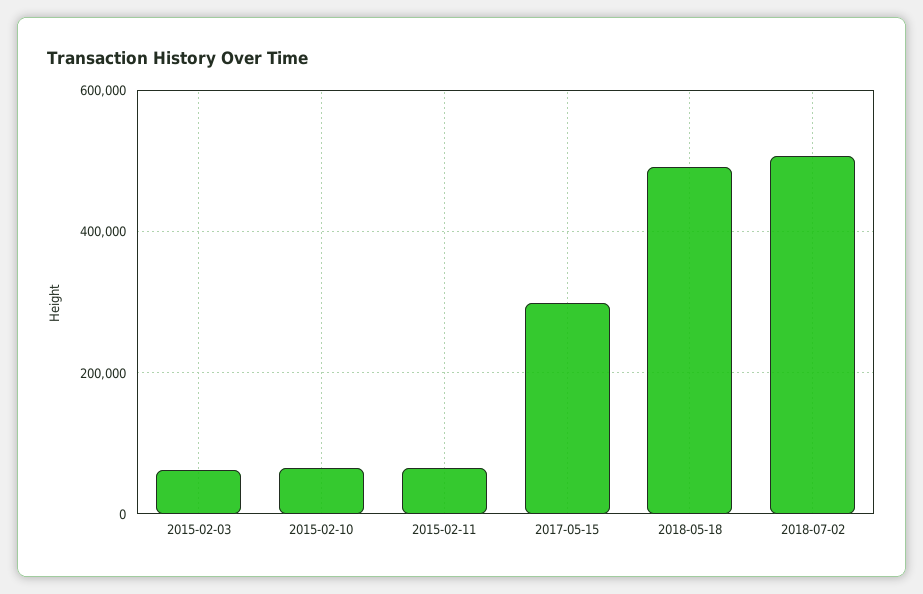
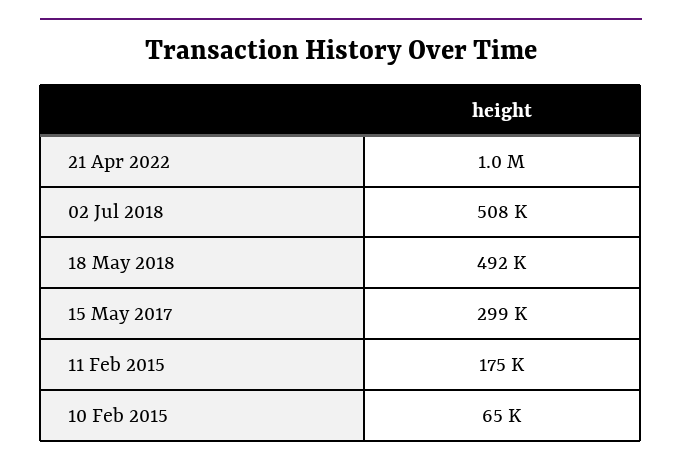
2015-02-03: 60000 -> none
2015-02-11: 60000 -> 175000
21 Apr 2022: none -> 1000000

